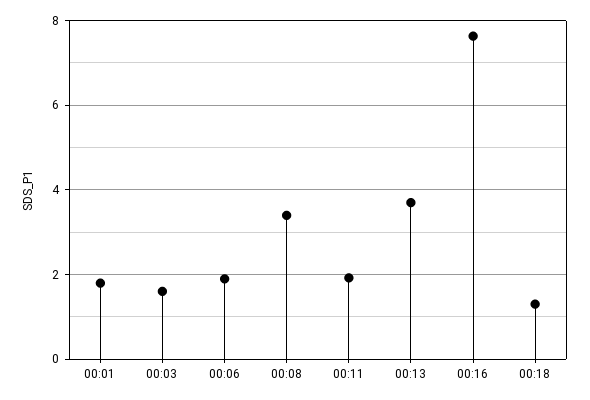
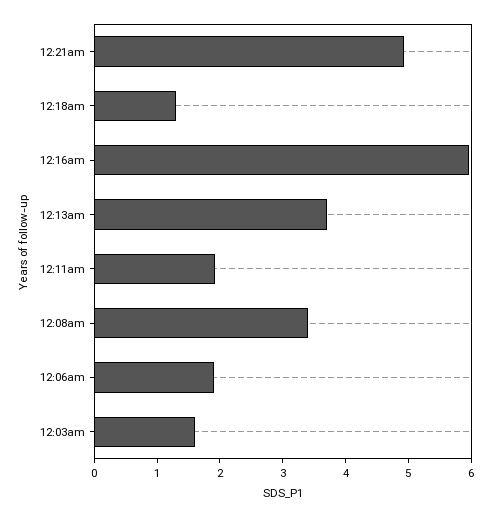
00:01: 1.8 -> none
00:16: 7.6 -> 6
12:21am: none -> 5

